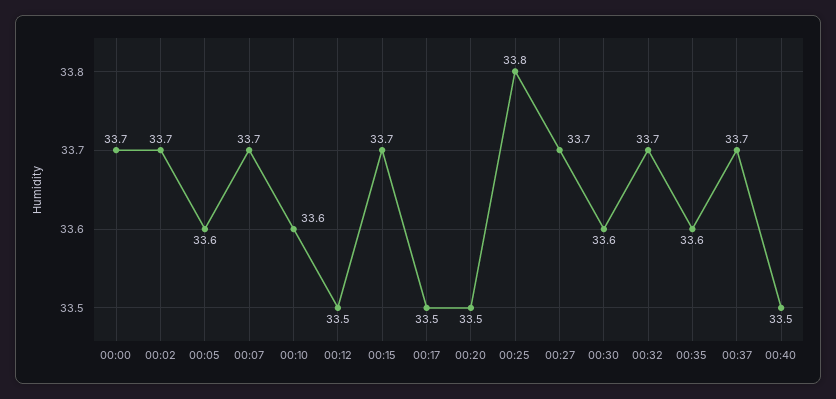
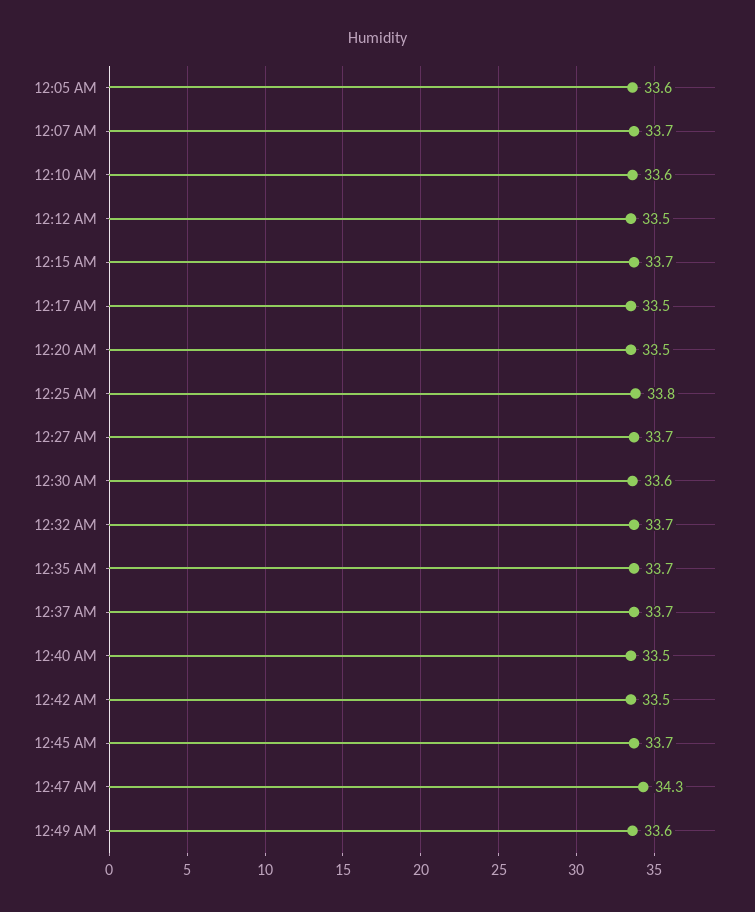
00:00: 33.7 -> none
00:02: 33.7 -> none
00:35: 33.6 -> 33.7
12:42 AM: none -> 33.5
12:45 AM: none -> 33.7
12:47 AM: none -> 34.3
12:49 AM: none -> 33.6

